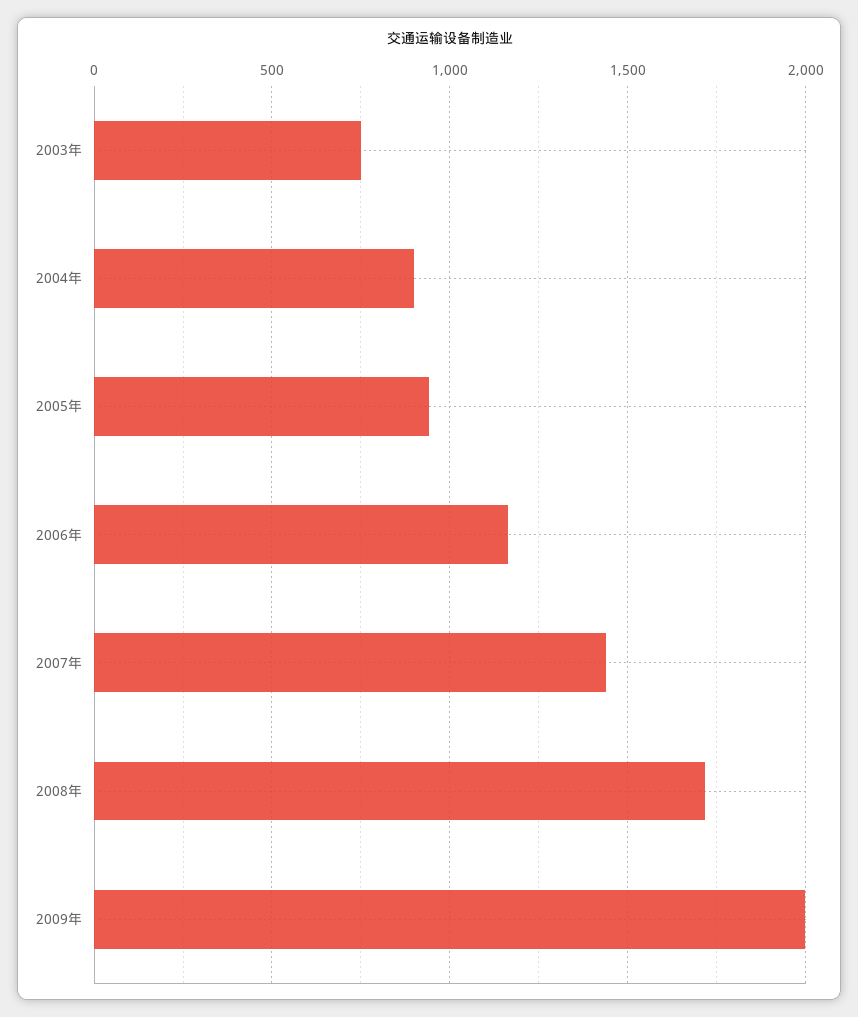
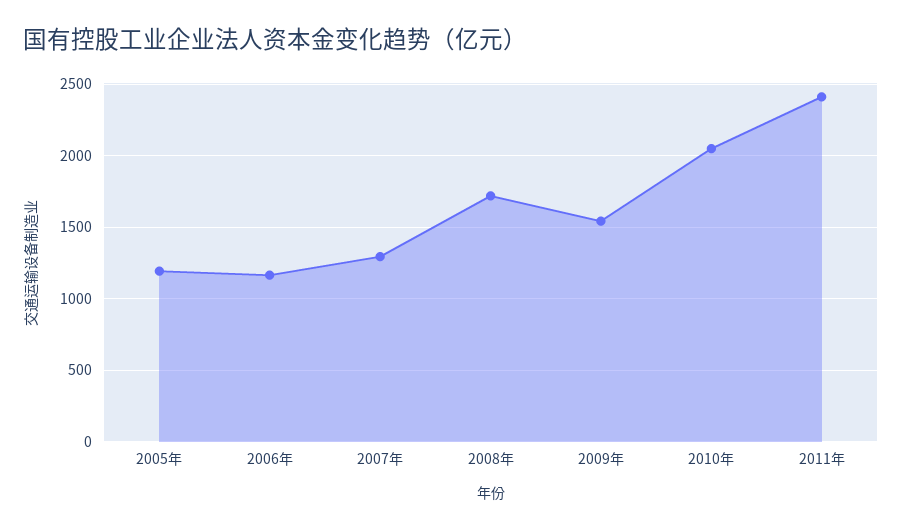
2003年: 750 -> none
2004年: 900 -> none
2005年: 950 -> 1200
2007年: 1450 -> 1300
2009年: 2000 -> 1550
2010年: none -> 2050
2011年: none -> 2400

